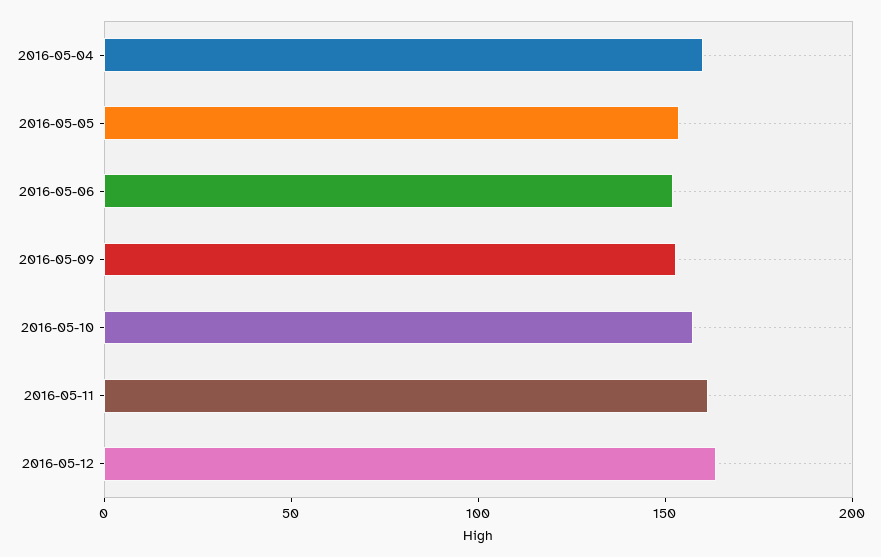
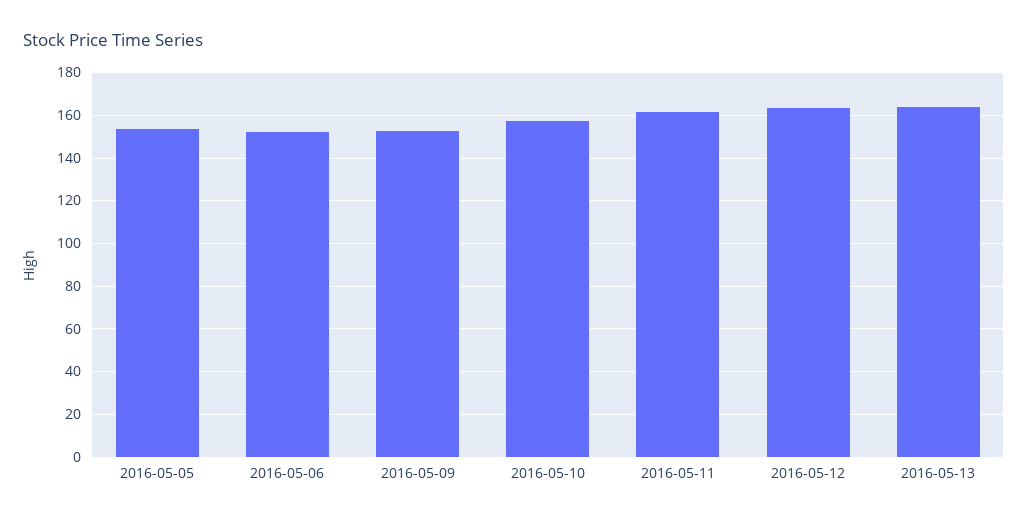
2016-05-04: 160 -> none
2016-05-13: none -> 165

